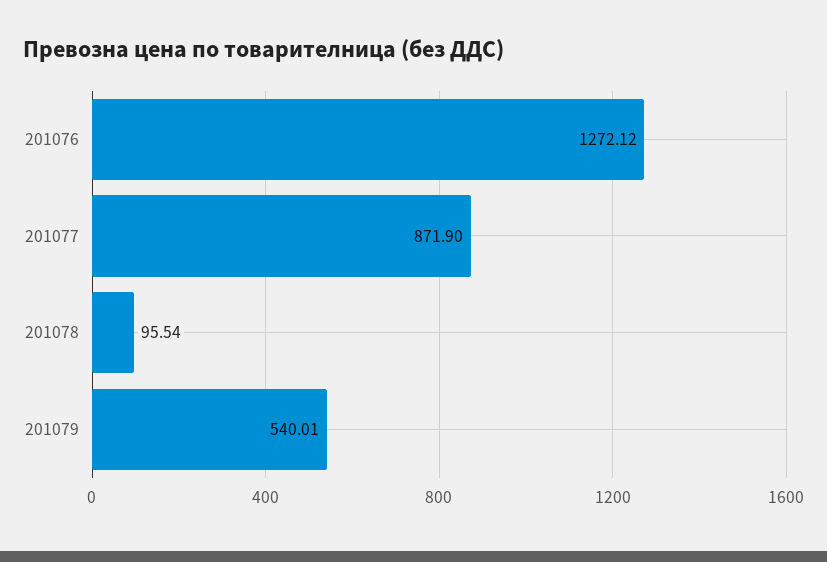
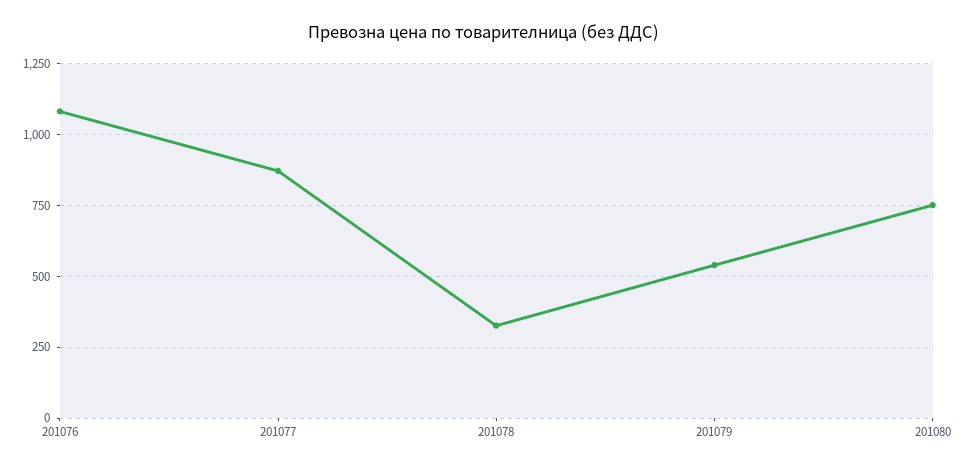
201076: 1272.12 -> 1075
201078: 95.54 -> 325
201080: none -> 750

